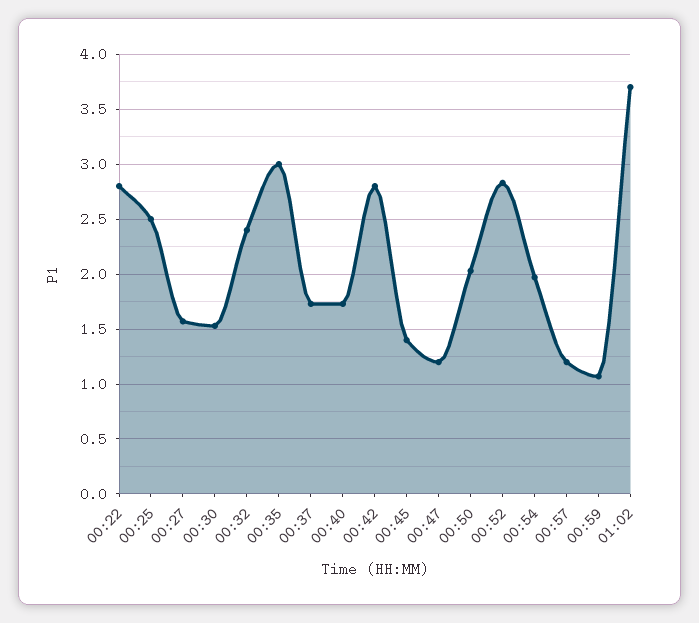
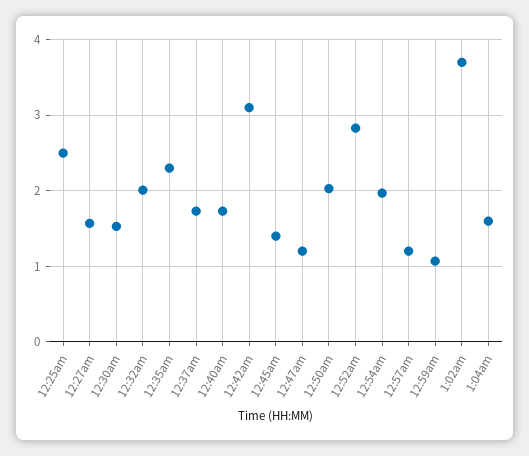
00:22: 2.8 -> none
00:32: 2.4 -> 2
00:35: 3 -> 2.3
00:42: 2.8 -> 3.1
1:04am: none -> 1.6

